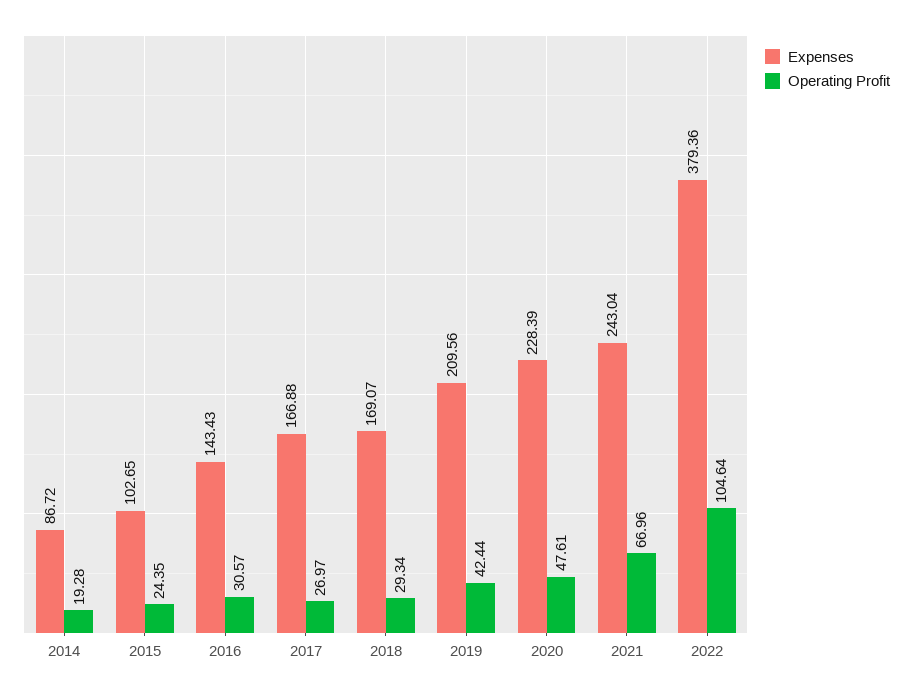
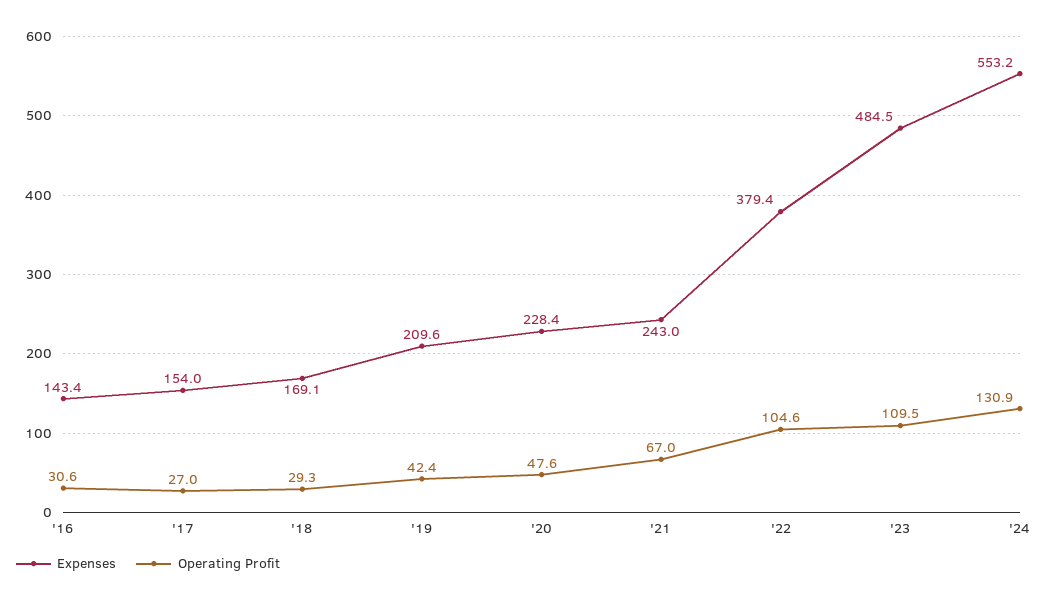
Expenses, 2014: 86.72 -> none
Operating Profit, 2014: 19.28 -> none
Expenses, 2015: 102.65 -> none
Operating Profit, 2015: 24.35 -> none
Expenses, 2017: 166.88 -> 154
Expenses, '23: none -> 484.5
Operating Profit, '23: none -> 109.5
Expenses, '24: none -> 553.2
Operating Profit, '24: none -> 130.9

